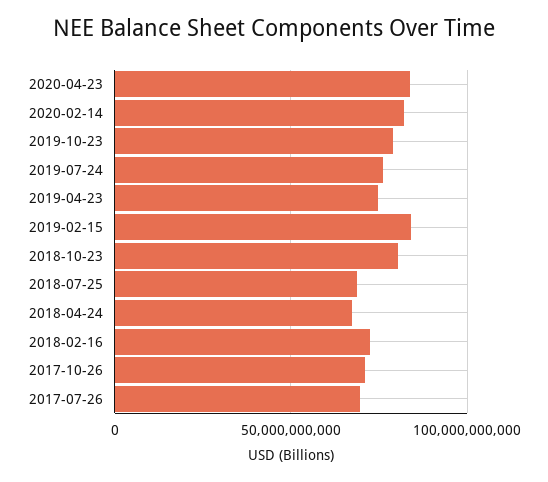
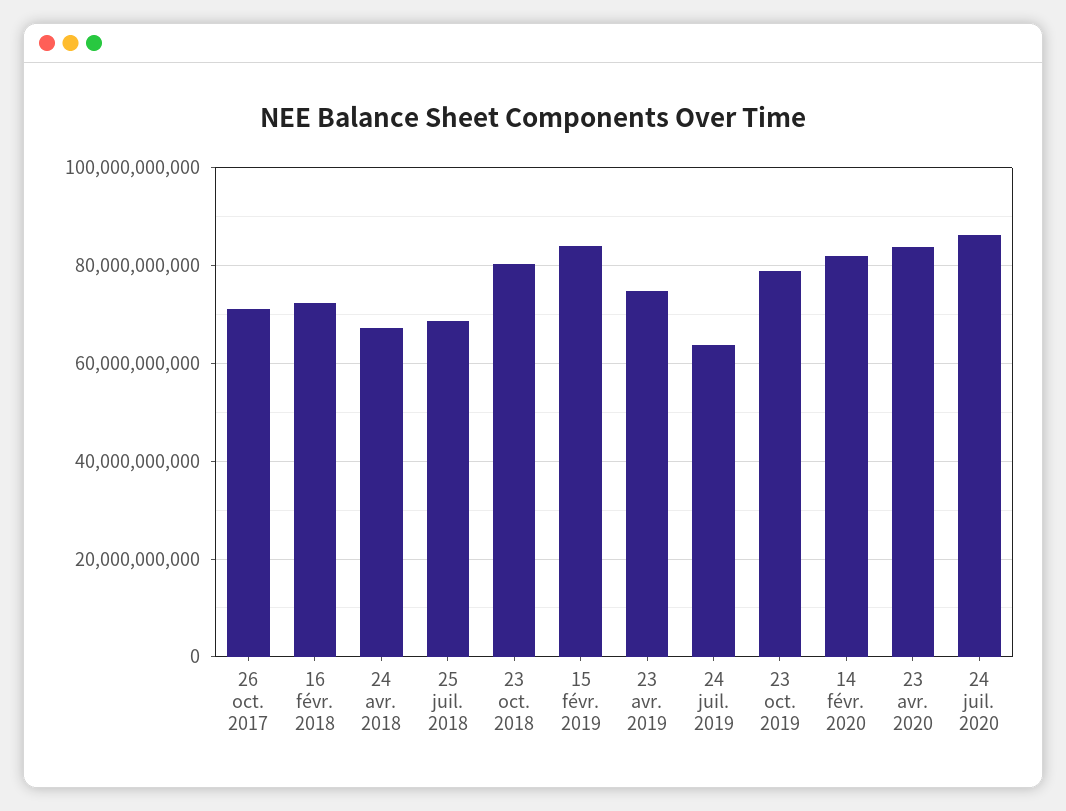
2019-07-24: 75000000000 -> 64000000000
2017-07-26: 70000000000 -> none
24 juil. 2020: none -> 86000000000

